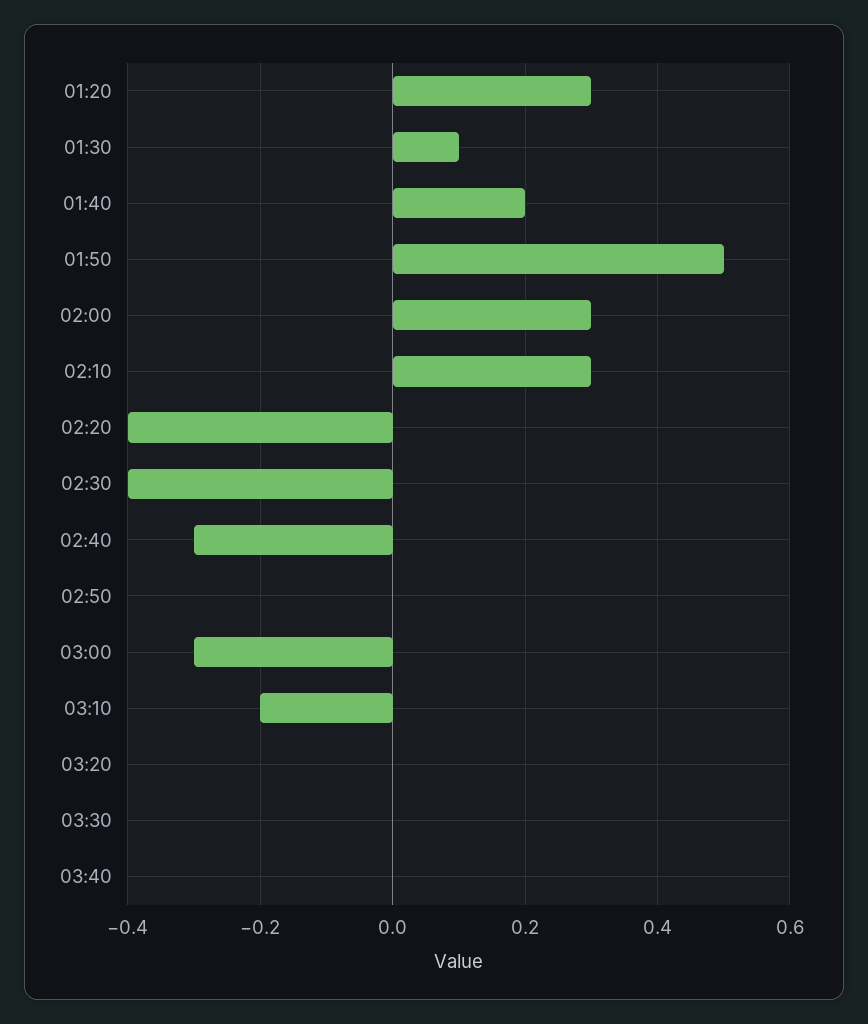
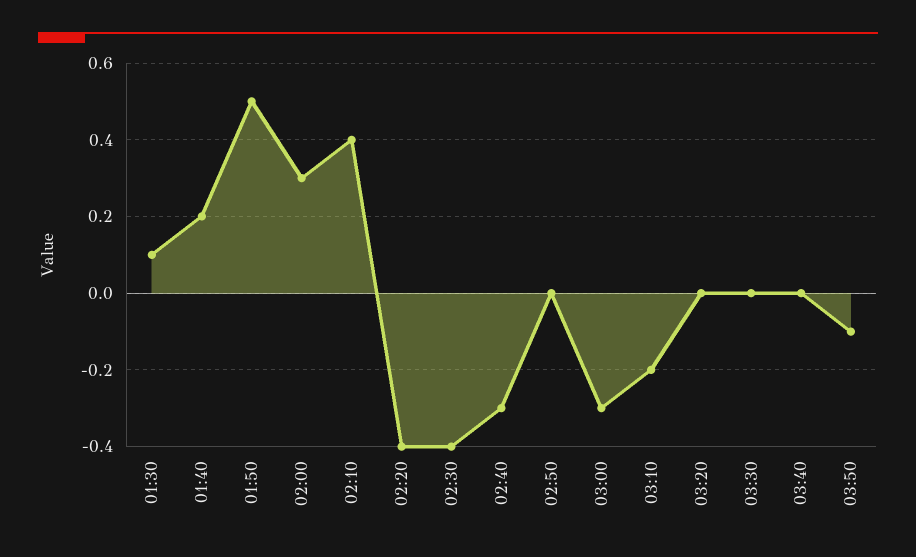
01:20: 0.3 -> none
02:10: 0.3 -> 0.4
03:50: none -> -0.1

